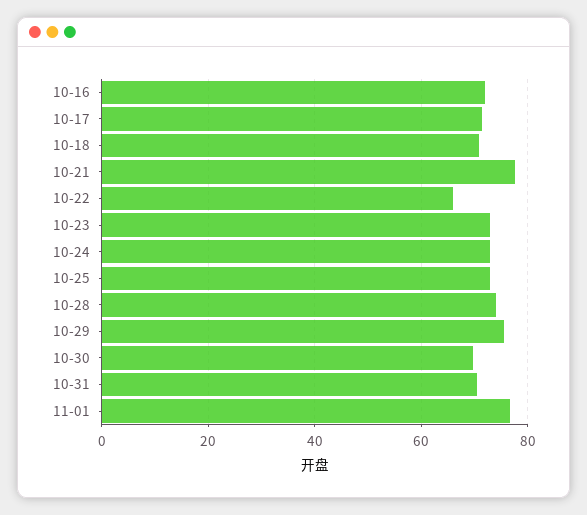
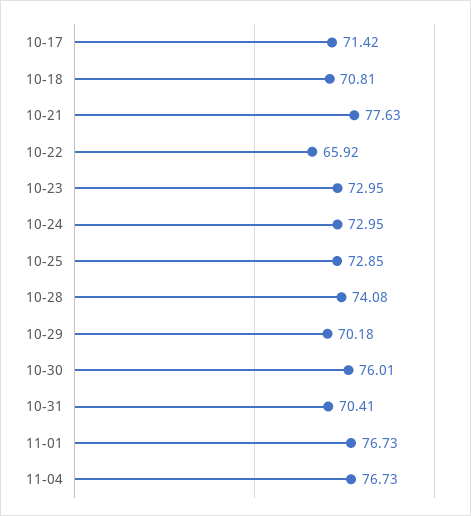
10-16: 72 -> none
10-29: 76 -> 70.18
10-30: 70 -> 76.01
11-04: none -> 76.73

